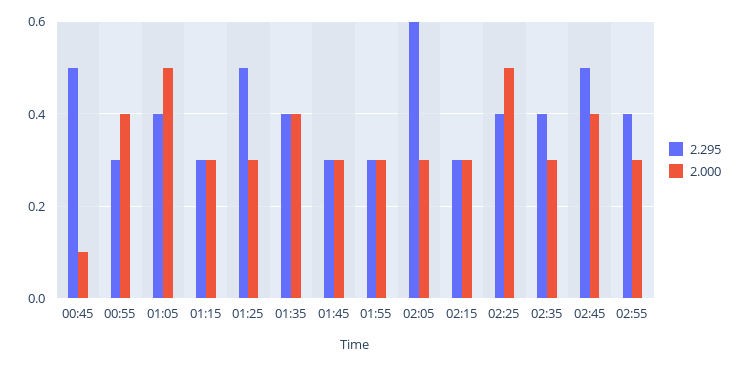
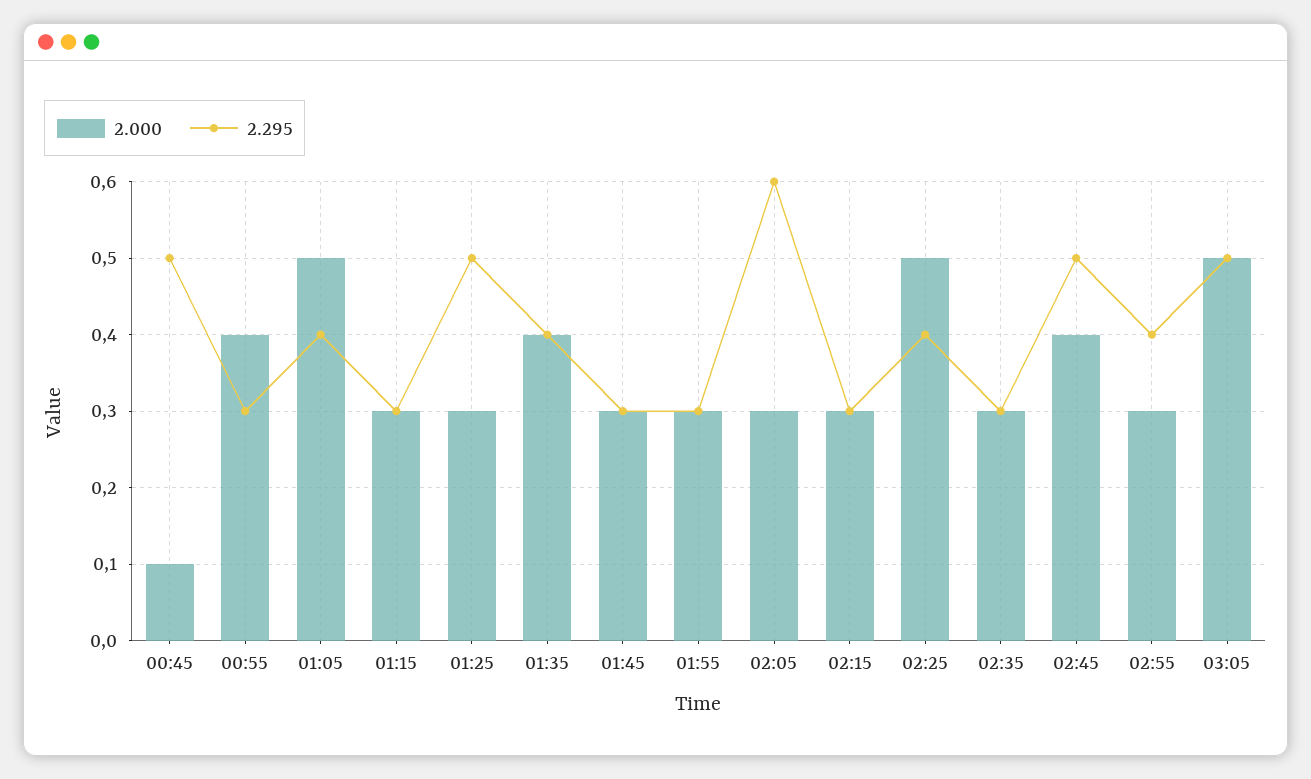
2.295, 02:35: 0.4 -> 0.3
2.000, 03:05: none -> 0.5
2.295, 03:05: none -> 0.5

